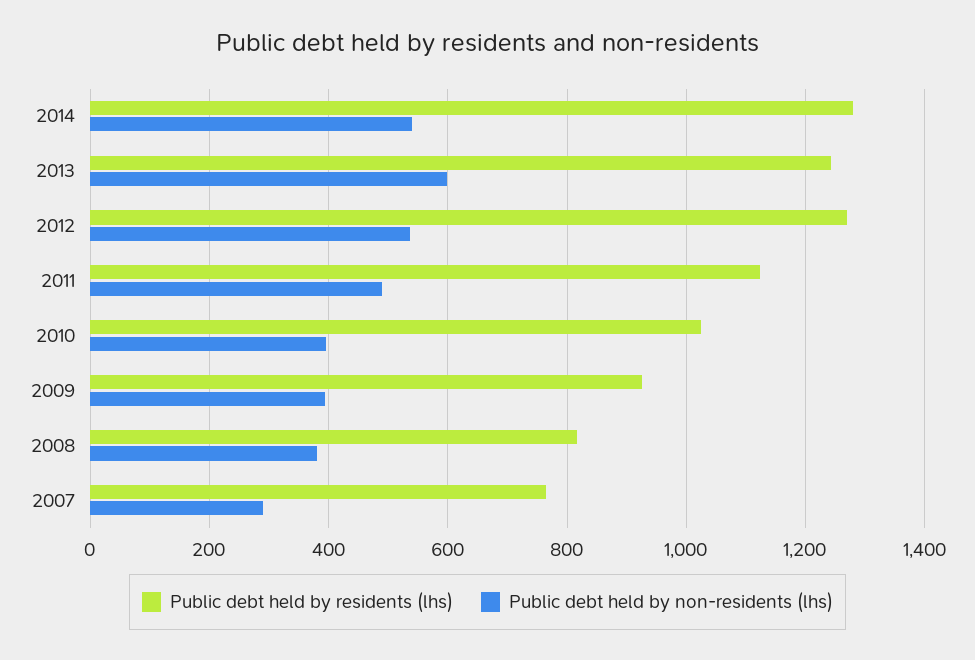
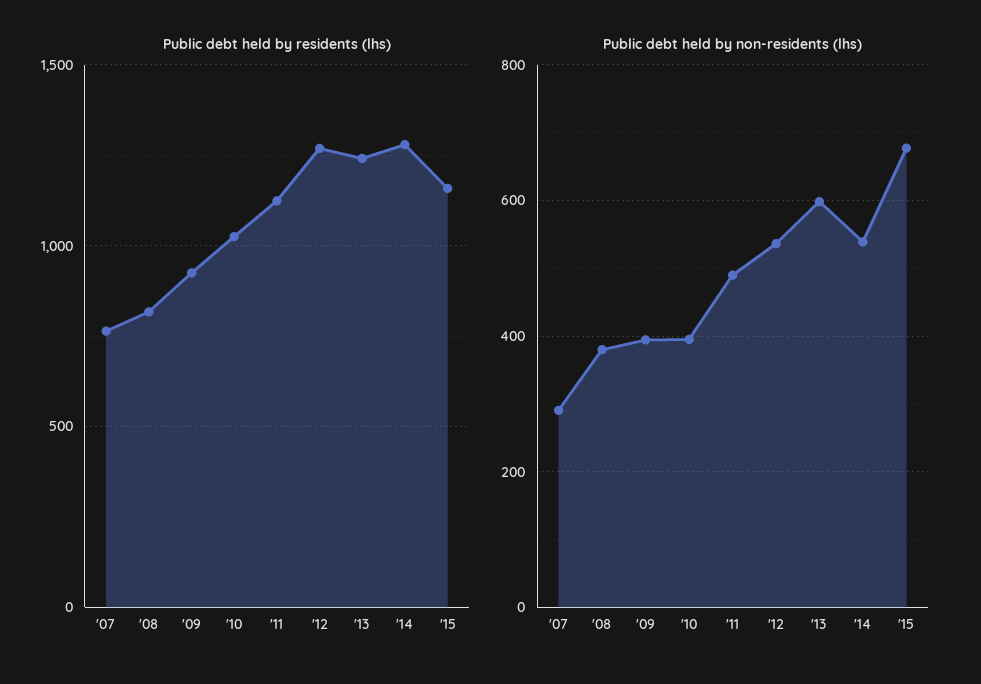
Public debt held by residents (lhs), '15: none -> 1150
Public debt held by non-residents (lhs), '15: none -> 680

